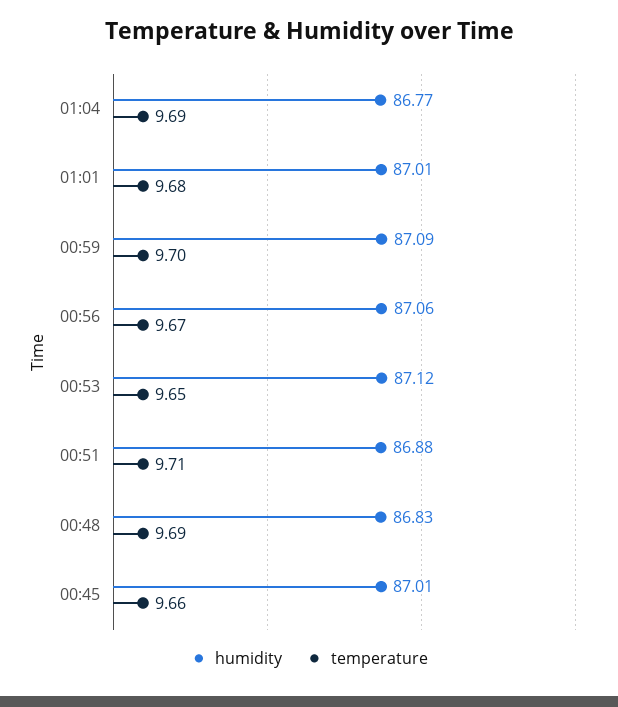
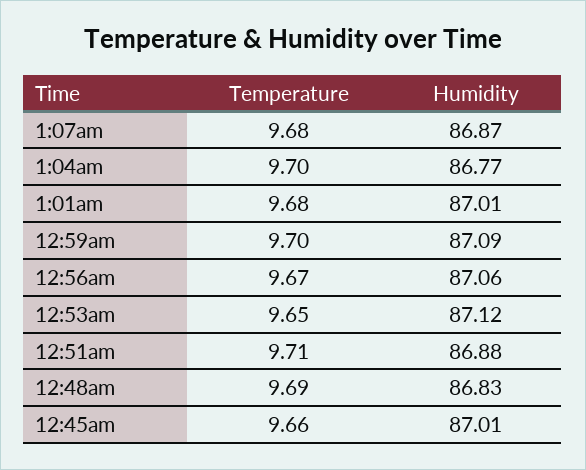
temperature, 01:04: 9.69 -> 9.7
temperature, 1:07am: none -> 9.68
humidity, 1:07am: none -> 86.87

